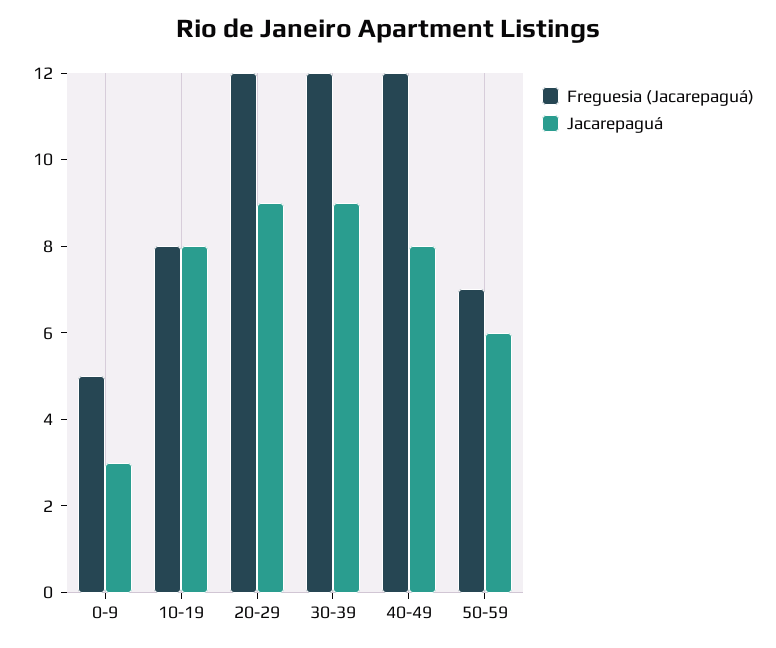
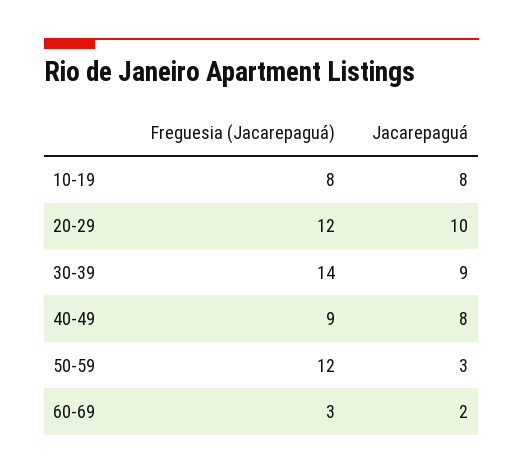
Freguesia (Jacarepaguá), 0-9: 5 -> none
Jacarepaguá, 0-9: 3 -> none
Jacarepaguá, 20-29: 9 -> 10
Freguesia (Jacarepaguá), 30-39: 12 -> 14
Freguesia (Jacarepaguá), 40-49: 12 -> 9
Freguesia (Jacarepaguá), 50-59: 7 -> 12
Jacarepaguá, 50-59: 6 -> 3
Freguesia (Jacarepaguá), 60-69: none -> 3
Jacarepaguá, 60-69: none -> 2

